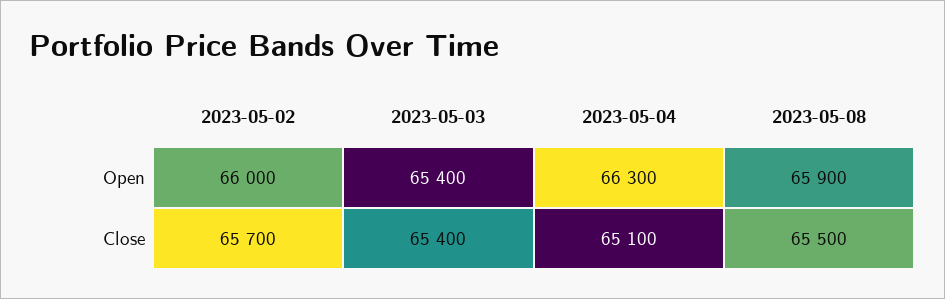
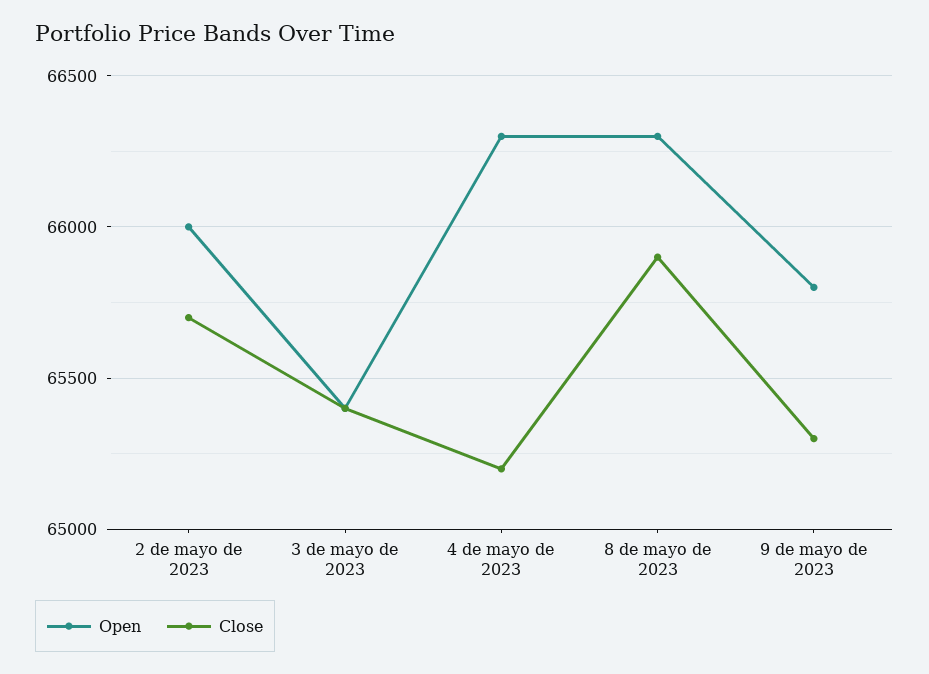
Open, 2023-05-08: 65900 -> 66300
Close, 2023-05-04: 65100 -> 65200
Close, 2023-05-08: 65500 -> 65900
Open, 9 de mayo de 2023: none -> 65800
Close, 9 de mayo de 2023: none -> 65300

